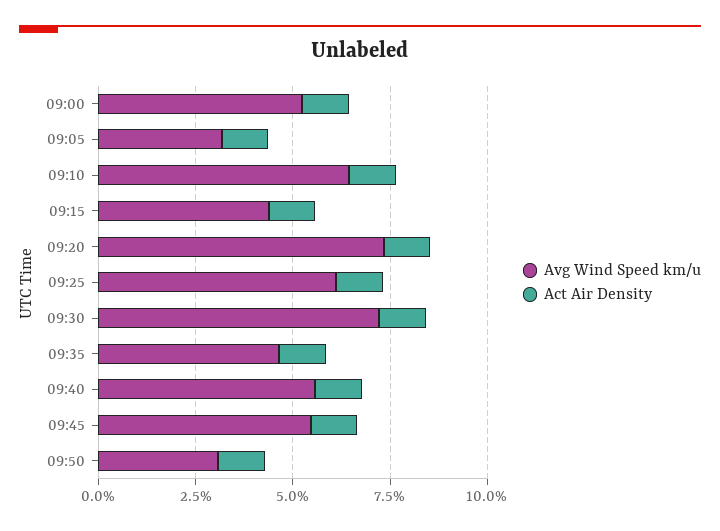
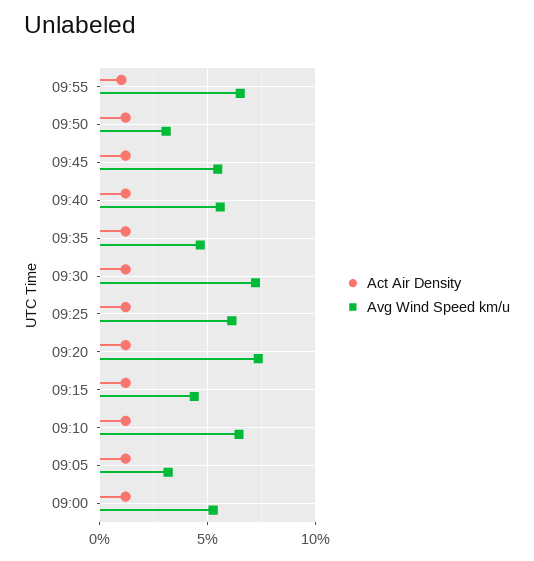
Act Air Density, 09:55: none -> 1
Avg Wind Speed km/u, 09:55: none -> 6.5

